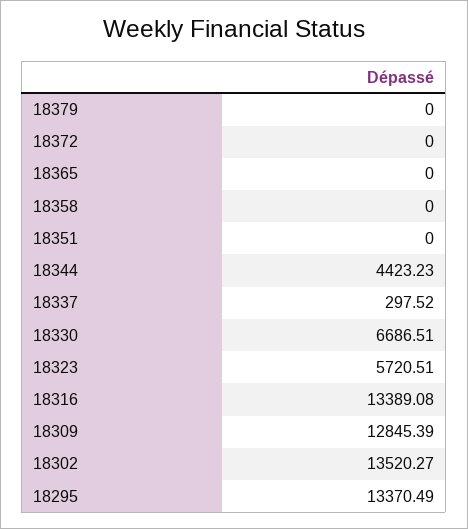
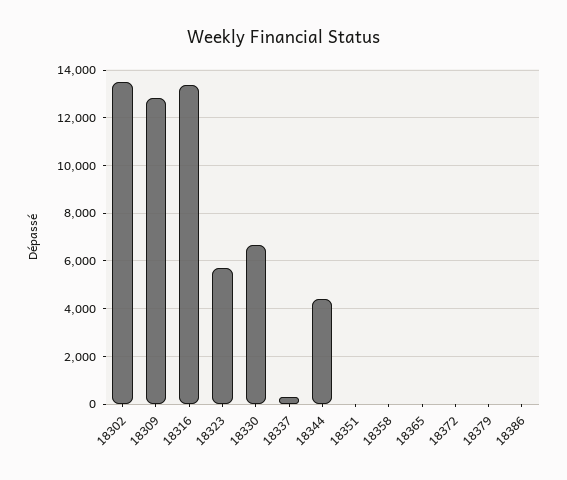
18295: 13370.49 -> none
18386: none -> 0

